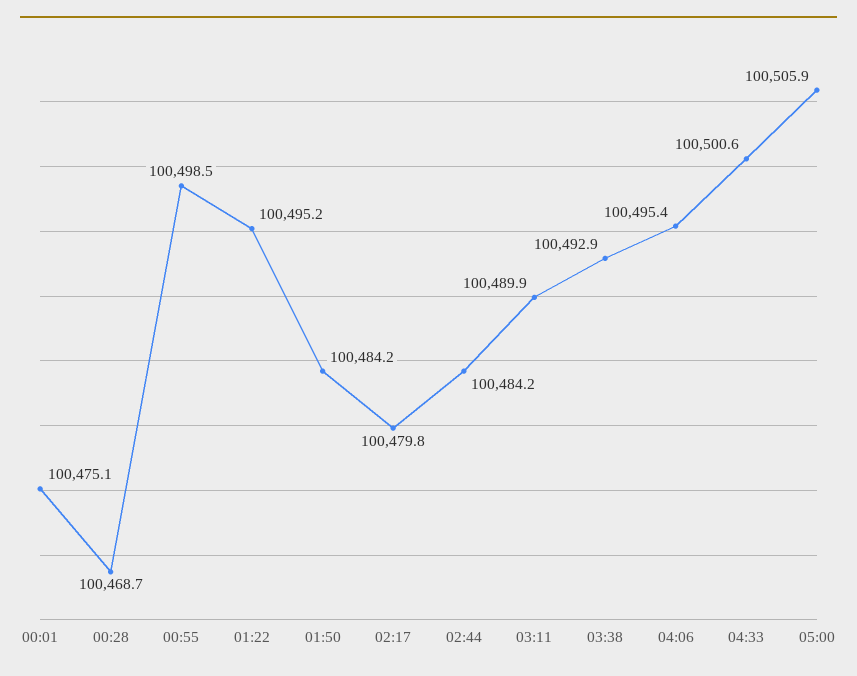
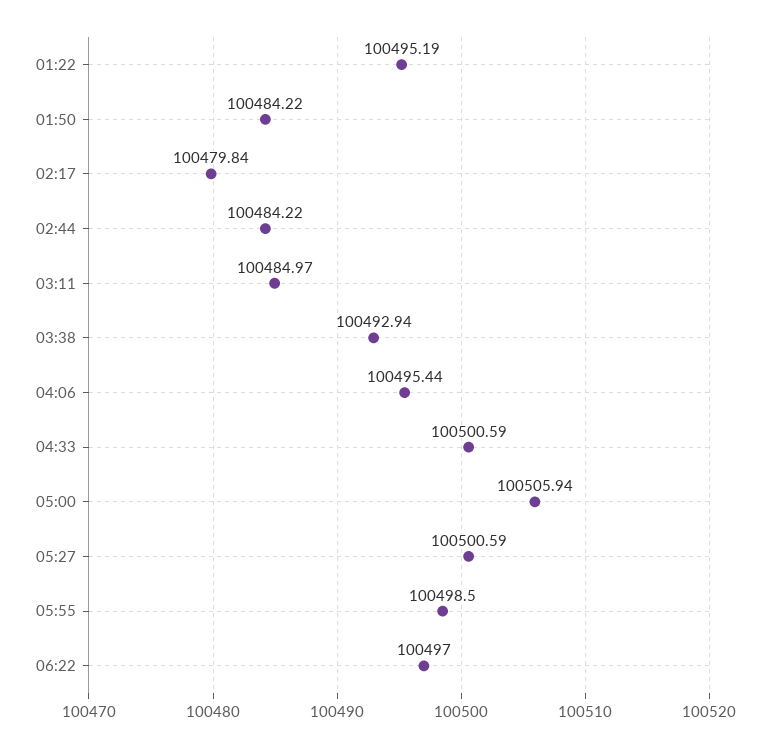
00:01: 100475.1 -> none
00:28: 100468.7 -> none
00:55: 100498.5 -> none
03:11: 100489.9 -> 100484.97
05:27: none -> 100500.59
05:55: none -> 100498.5
06:22: none -> 100497

